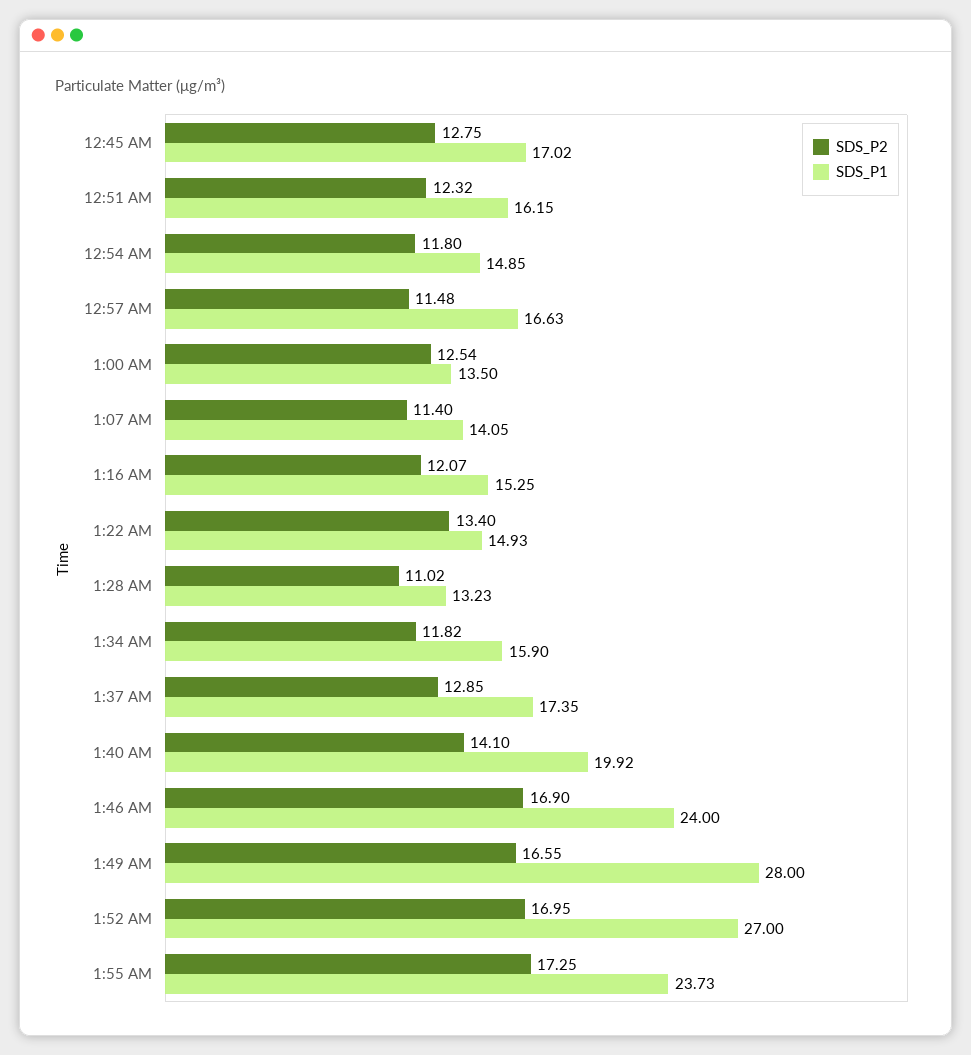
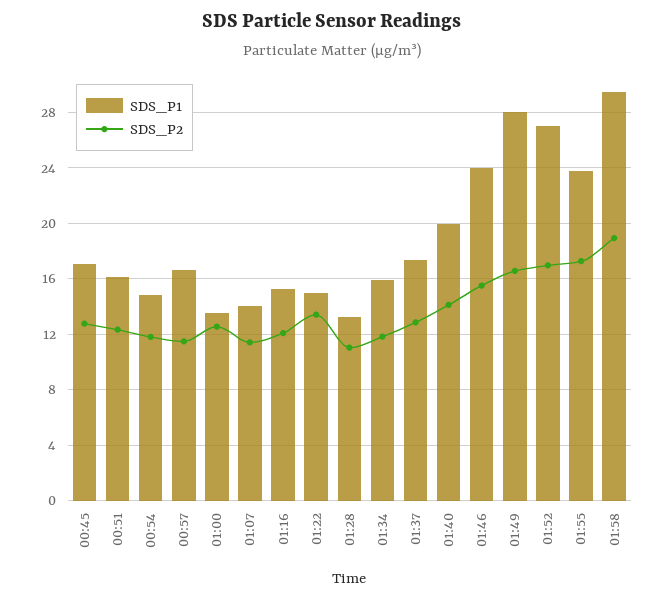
SDS_P2, 1:46 AM: 16.9 -> 15.5
SDS_P1, 01:58: none -> 29.5
SDS_P2, 01:58: none -> 19

